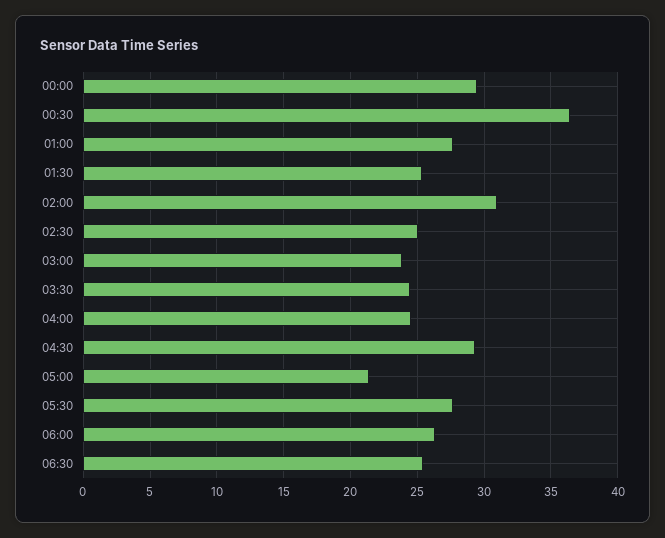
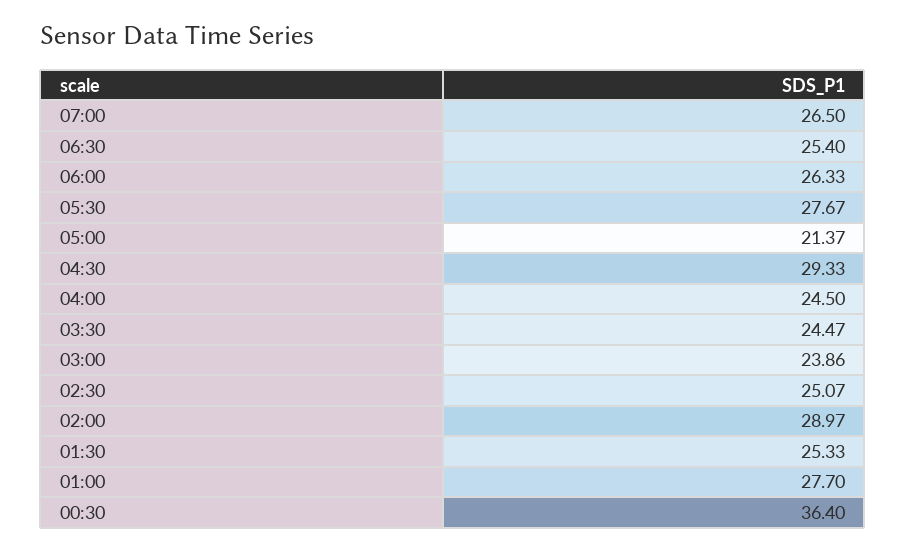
00:00: 29.5 -> none
02:00: 31 -> 28.97
07:00: none -> 26.5

